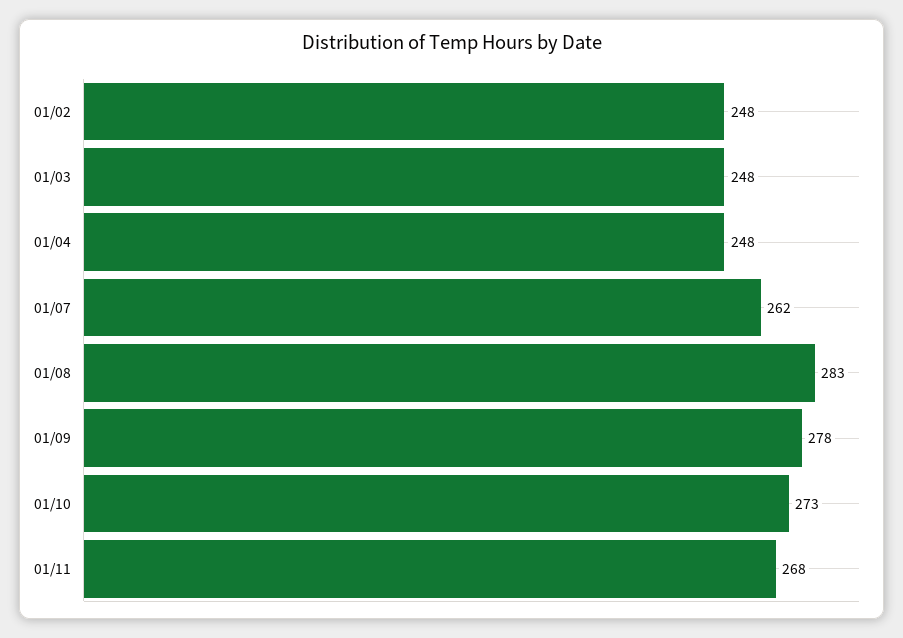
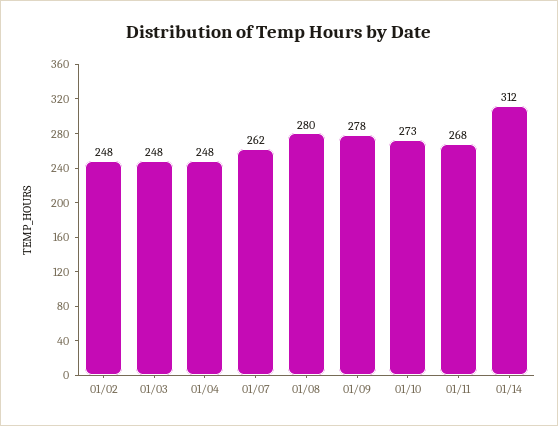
01/08: 283 -> 280
01/14: none -> 312

